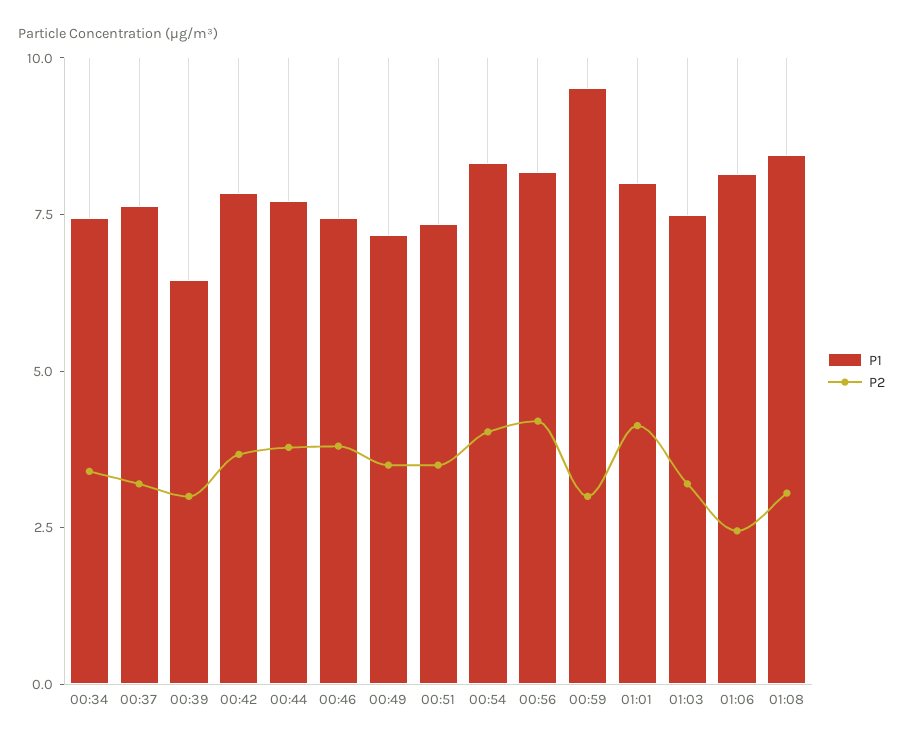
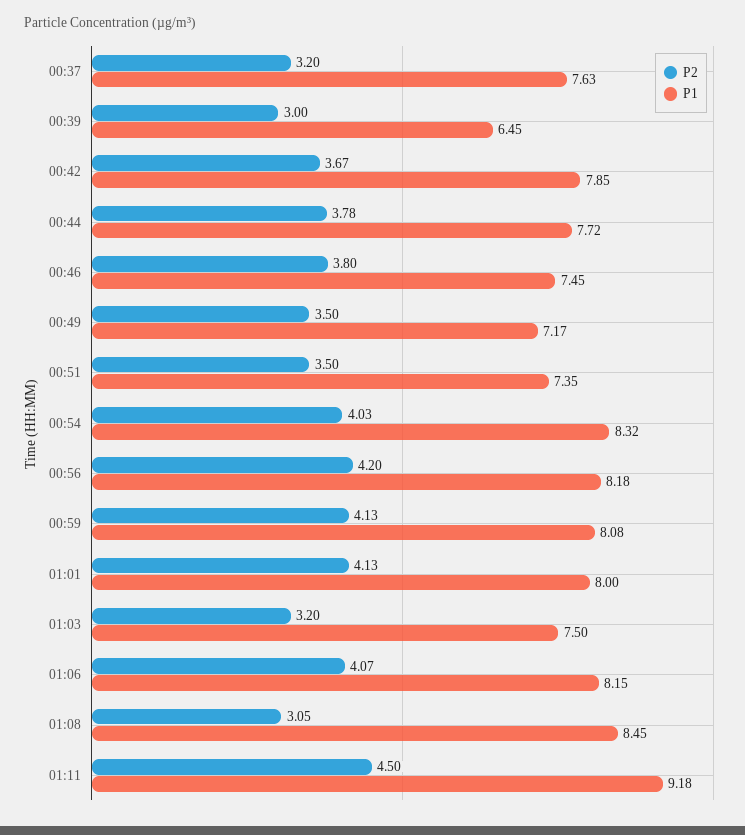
P1, 00:34: 7.5 -> none
P2, 00:34: 3.5 -> none
P1, 00:59: 9.5 -> 8.08
P2, 00:59: 3 -> 4.13
P2, 01:06: 2.5 -> 4.07
P2, 01:11: none -> 4.5
P1, 01:11: none -> 9.18

